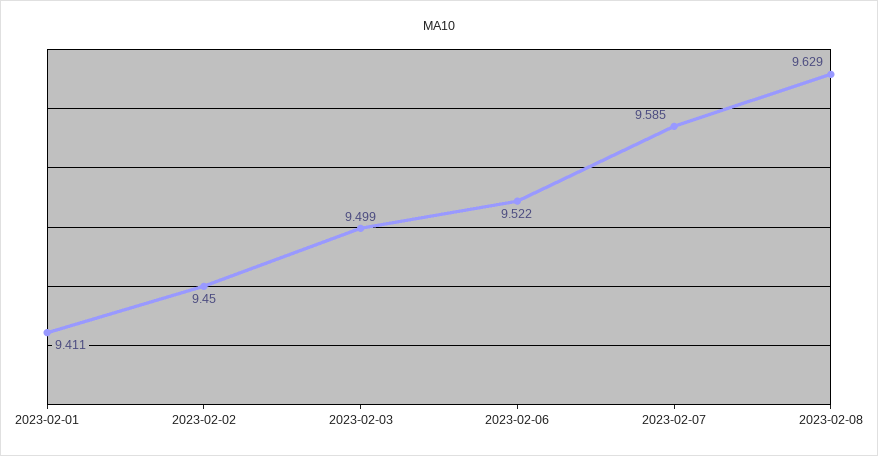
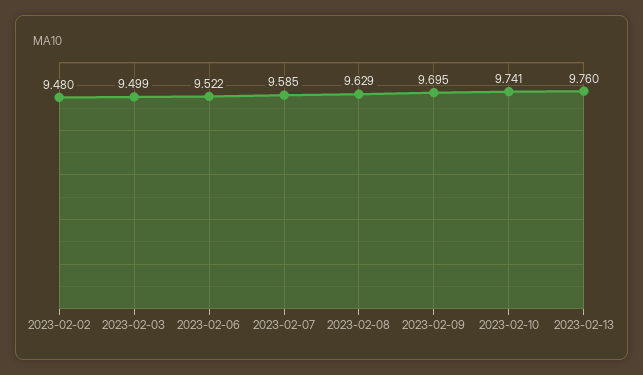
2023-02-01: 9.411 -> none
2023-02-02: 9.45 -> 9.48
2023-02-09: none -> 9.695
2023-02-10: none -> 9.741
2023-02-13: none -> 9.76

